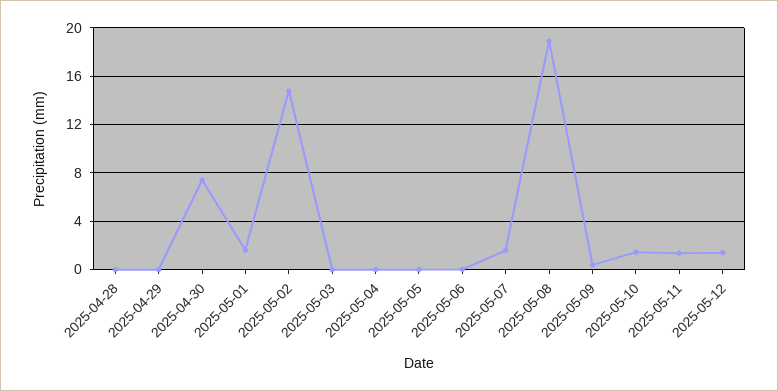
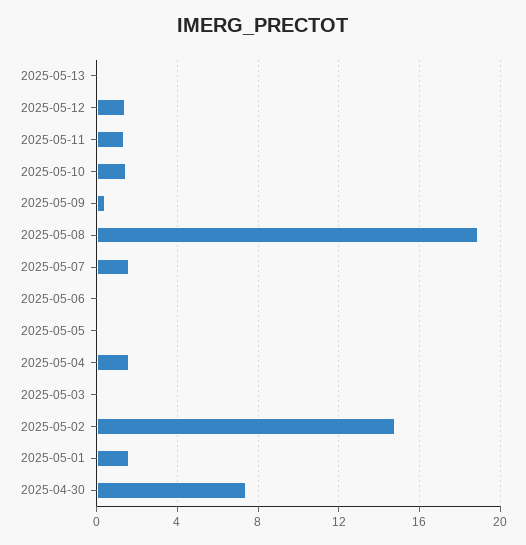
2025-04-28: 0 -> none
2025-04-29: 0 -> none
2025-05-04: 0 -> 1.5
2025-05-13: none -> 0

